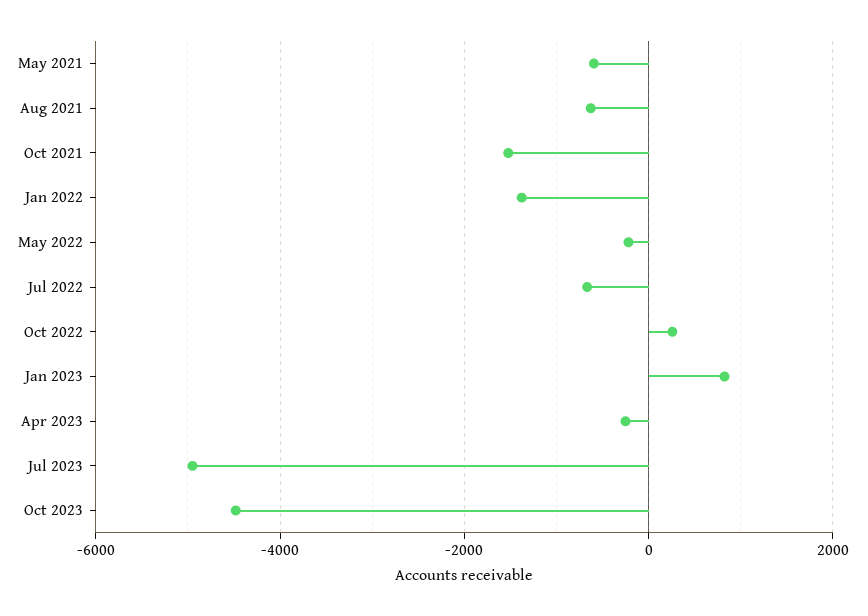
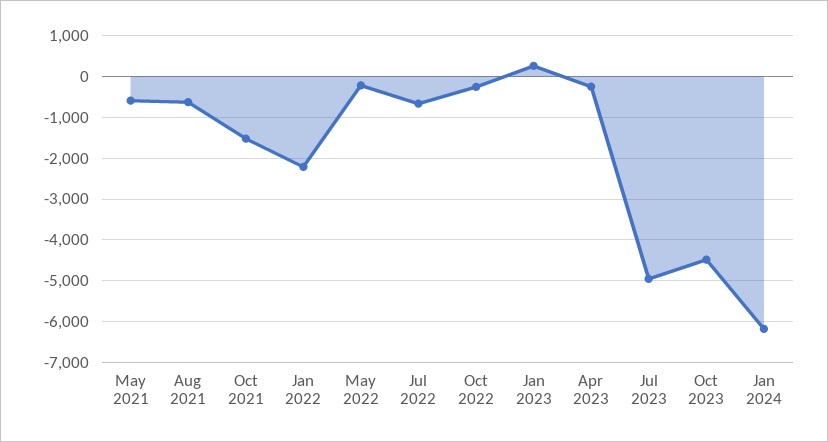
Jan 2022: -1400 -> -2200
Oct 2022: 200 -> -200
Jan 2023: 800 -> 200
Jan 2024: none -> -6200

